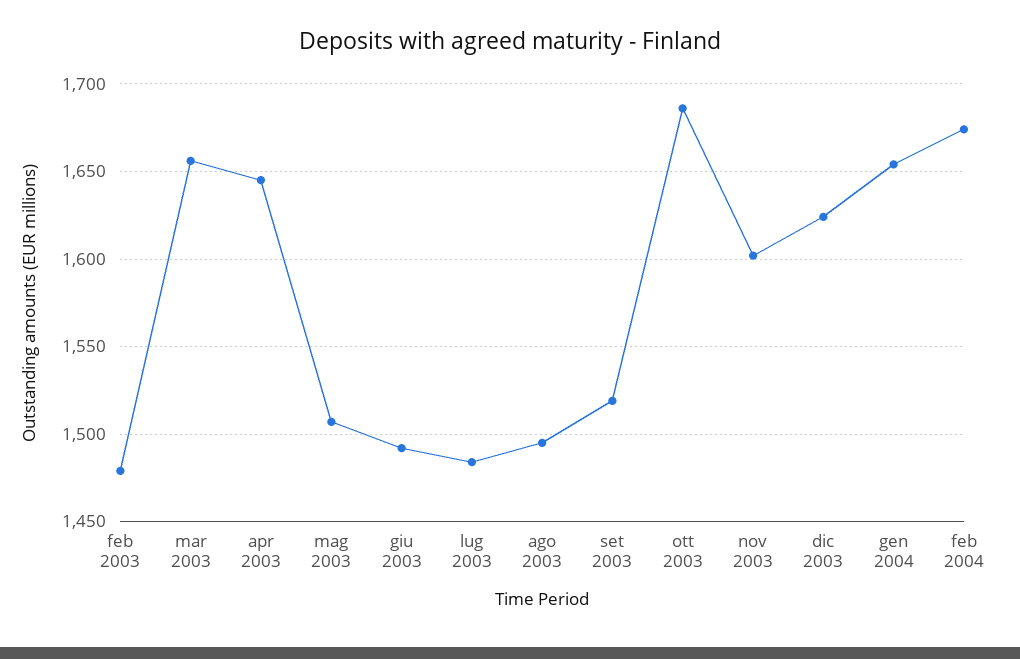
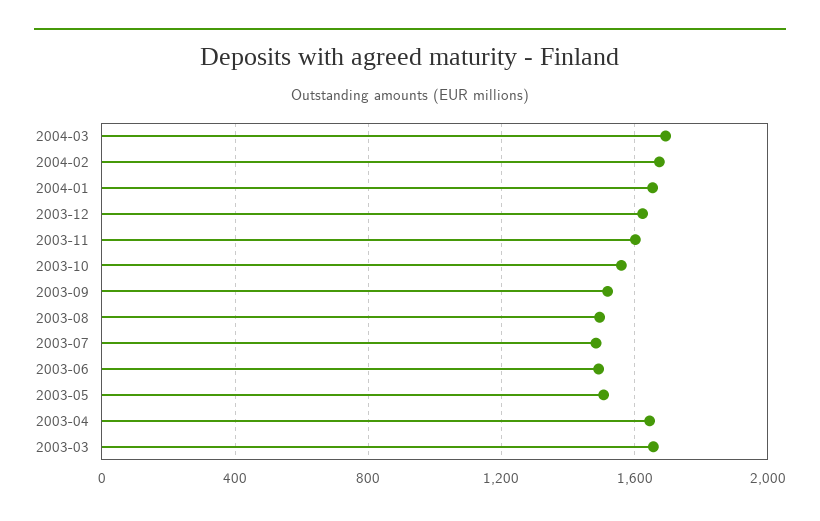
feb 2003: 1480 -> none
ott 2003: 1685 -> 1550
2004-03: none -> 1700

